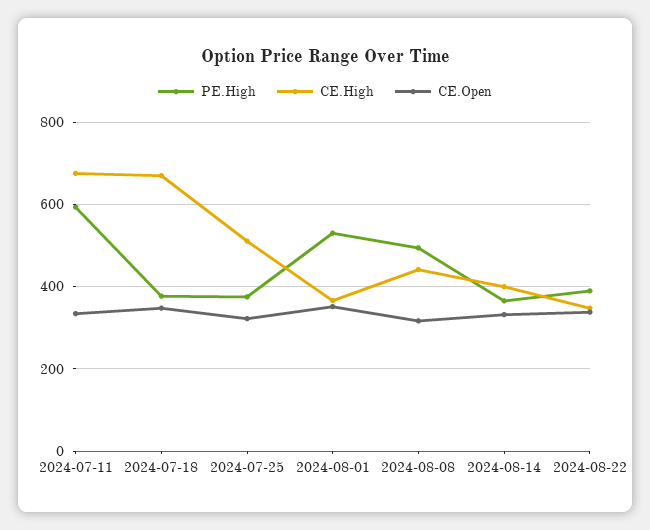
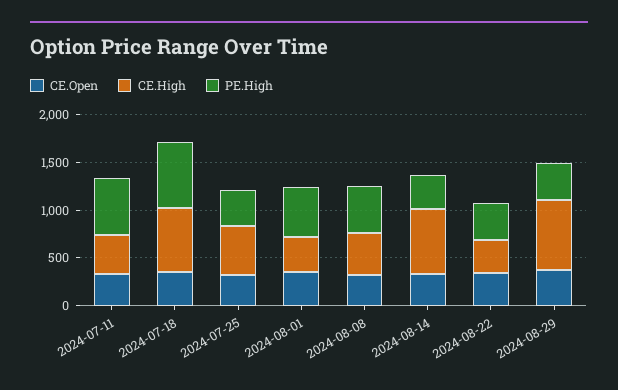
CE.High, 2024-07-11: 680 -> 400
PE.High, 2024-07-18: 380 -> 700
CE.High, 2024-08-14: 400 -> 700
CE.Open, 2024-08-29: none -> 400
CE.High, 2024-08-29: none -> 700
PE.High, 2024-08-29: none -> 400

